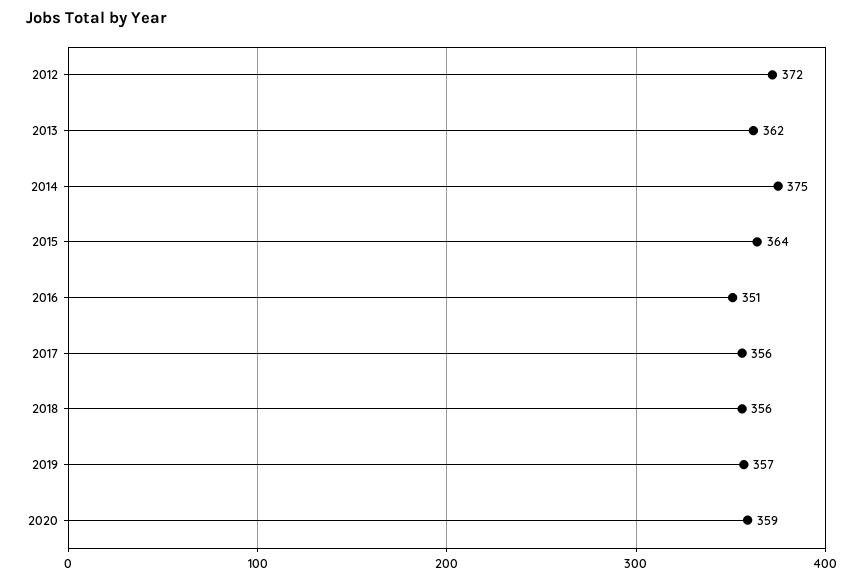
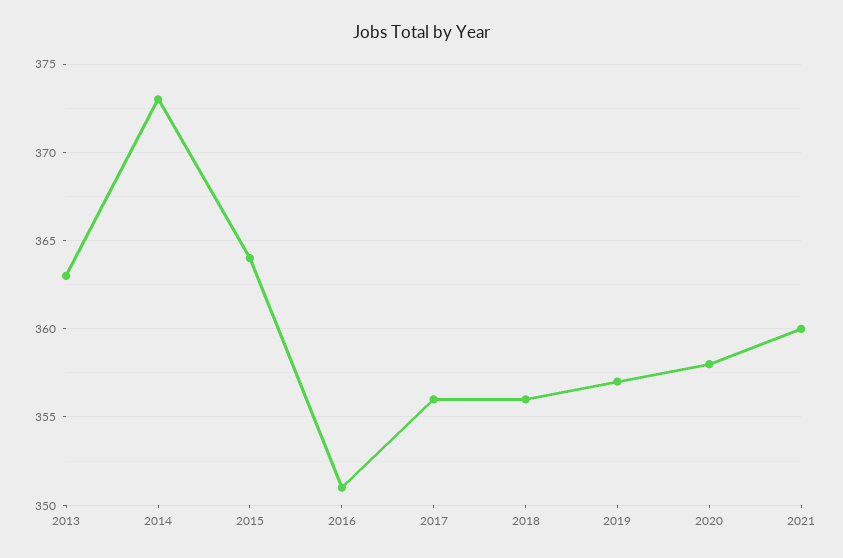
2012: 372 -> none
2013: 362 -> 363
2014: 375 -> 373
2020: 359 -> 358
2021: none -> 360

